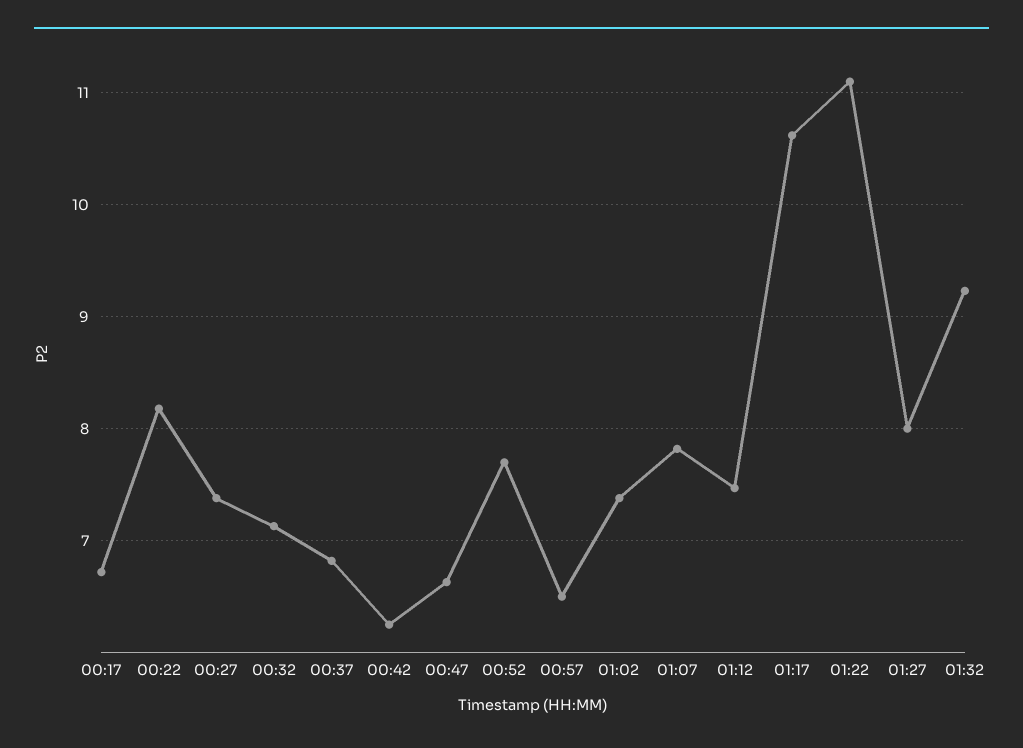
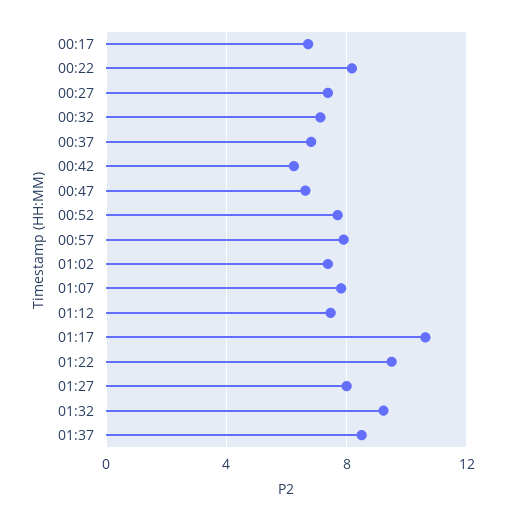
00:57: 6.5 -> 8
01:22: 11.1 -> 9.5
01:37: none -> 8.5

